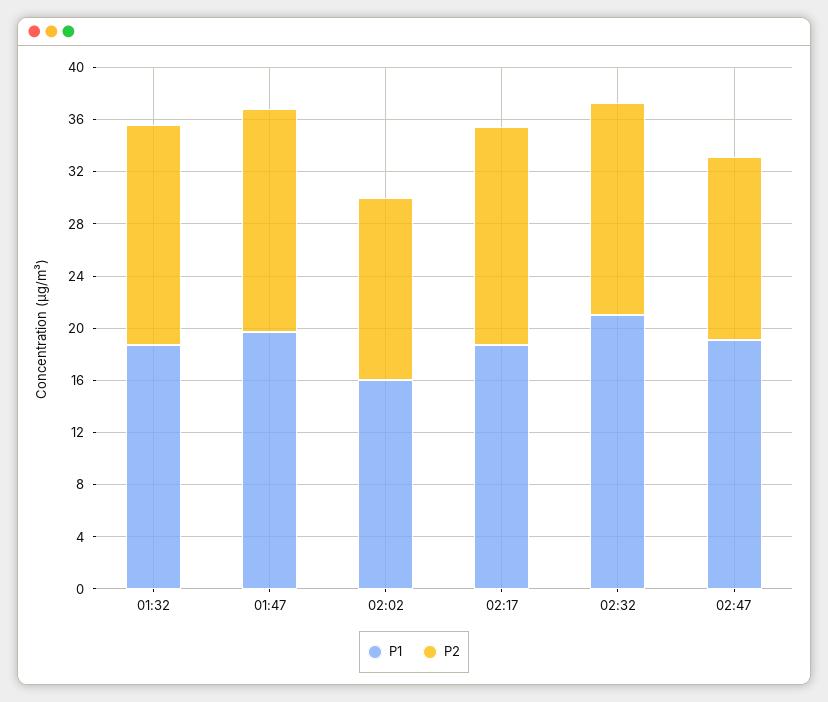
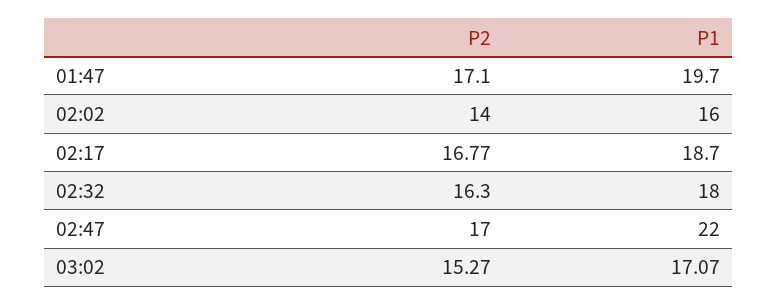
P1, 01:32: 19 -> none
P2, 01:32: 17 -> none
P1, 02:32: 21 -> 18
P1, 02:47: 19 -> 22
P2, 02:47: 14 -> 17
P2, 03:02: none -> 15.27
P1, 03:02: none -> 17.07

